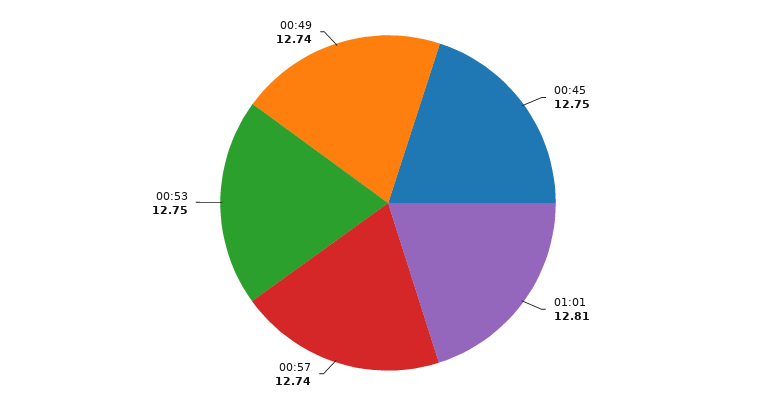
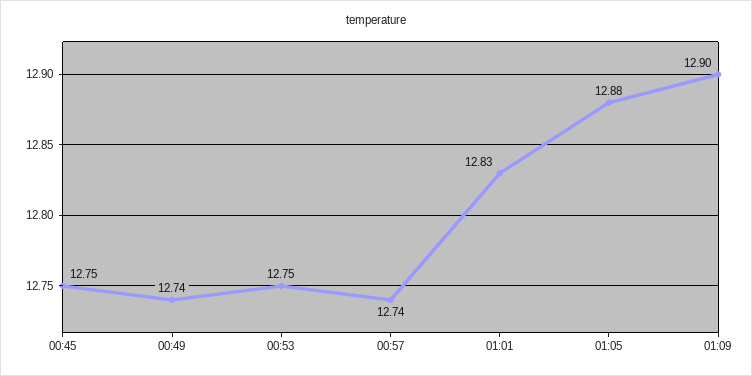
01:01: 12.81 -> 12.83
01:05: none -> 12.88
01:09: none -> 12.9

